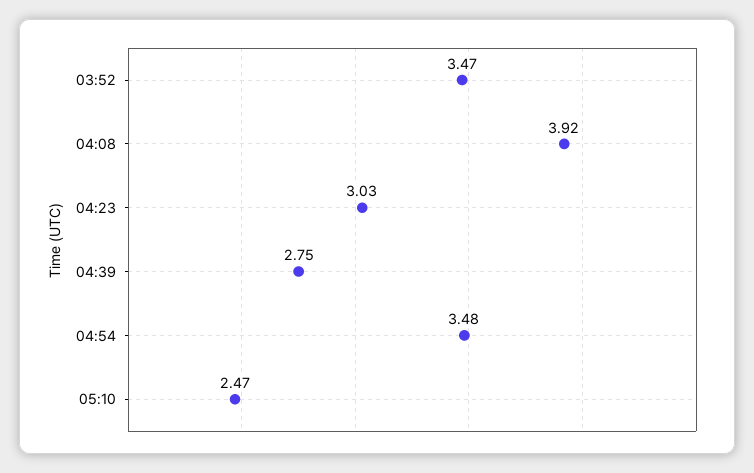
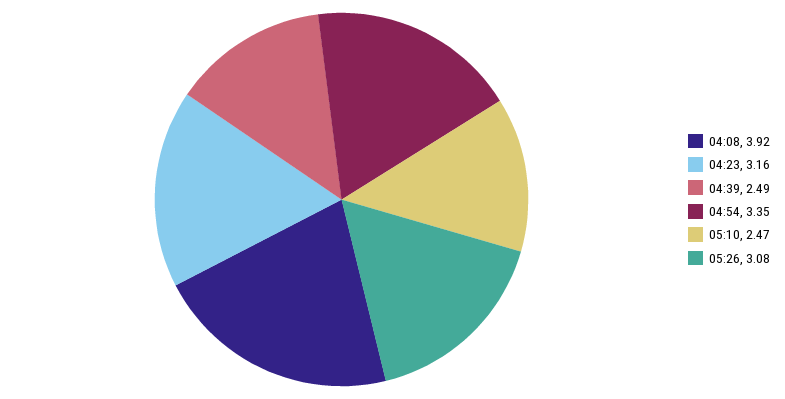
03:52: 3.47 -> none
04:23: 3.03 -> 3.16
04:39: 2.75 -> 2.49
04:54: 3.48 -> 3.35
05:26: none -> 3.08

